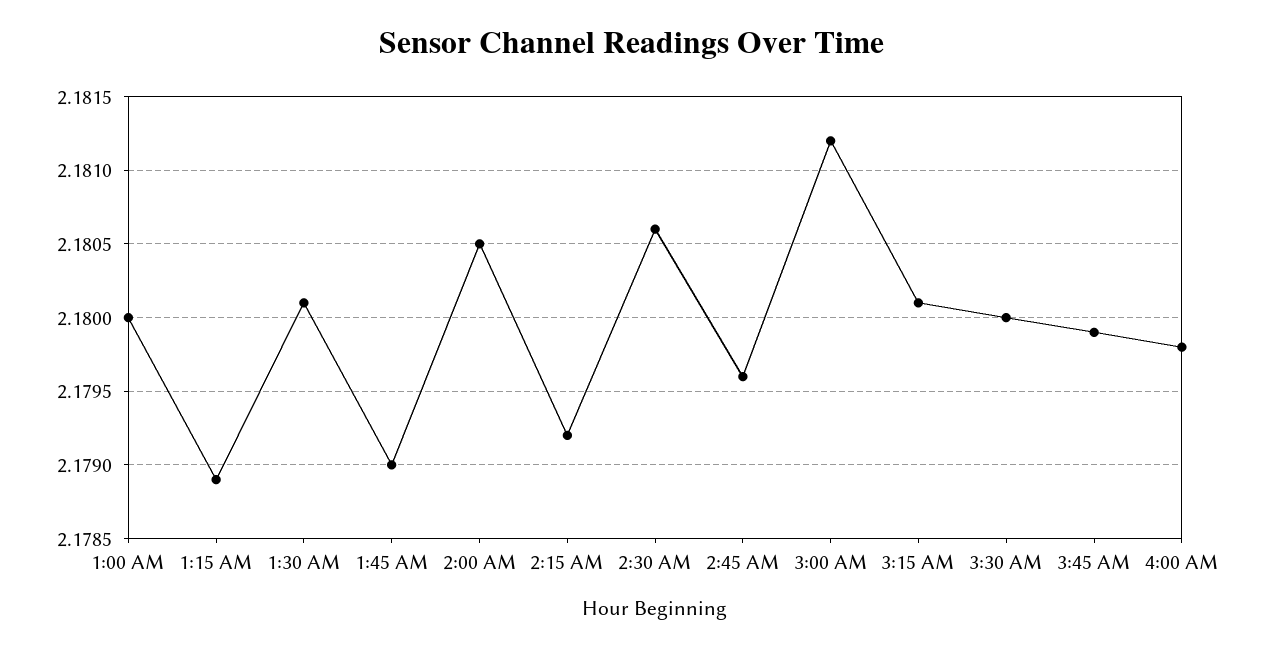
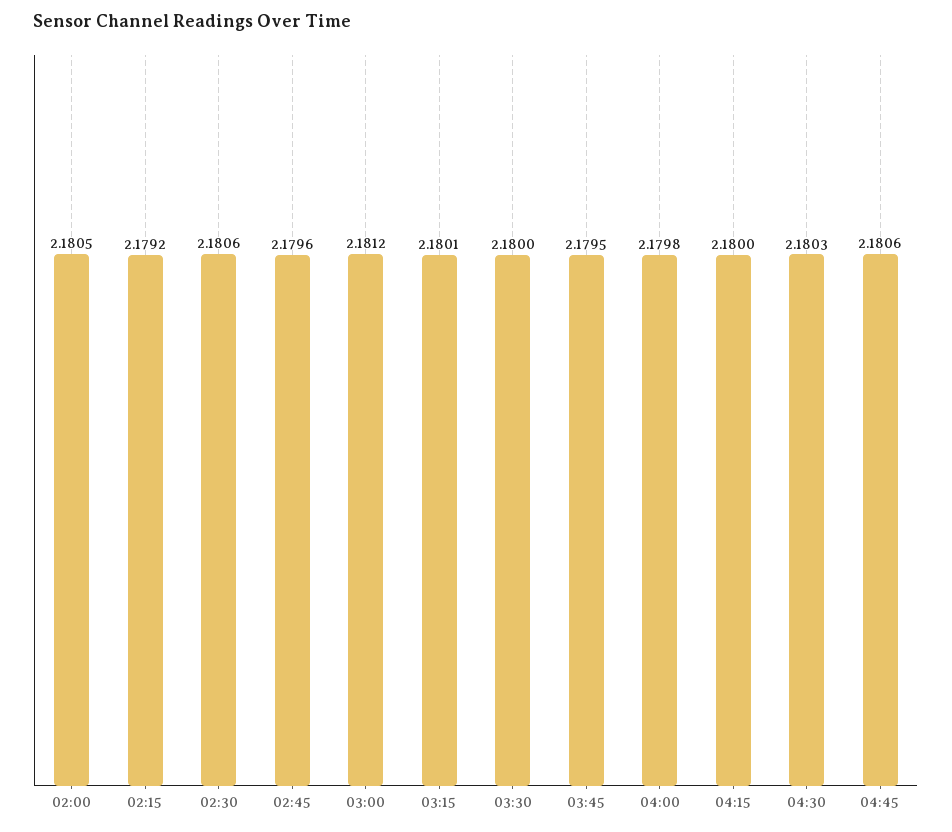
1:00 AM: 2.18 -> none
1:15 AM: 2.1789 -> none
1:30 AM: 2.1801 -> none
1:45 AM: 2.179 -> none
3:45 AM: 2.1799 -> 2.1795
04:15: none -> 2.18
04:30: none -> 2.1803
04:45: none -> 2.1806

